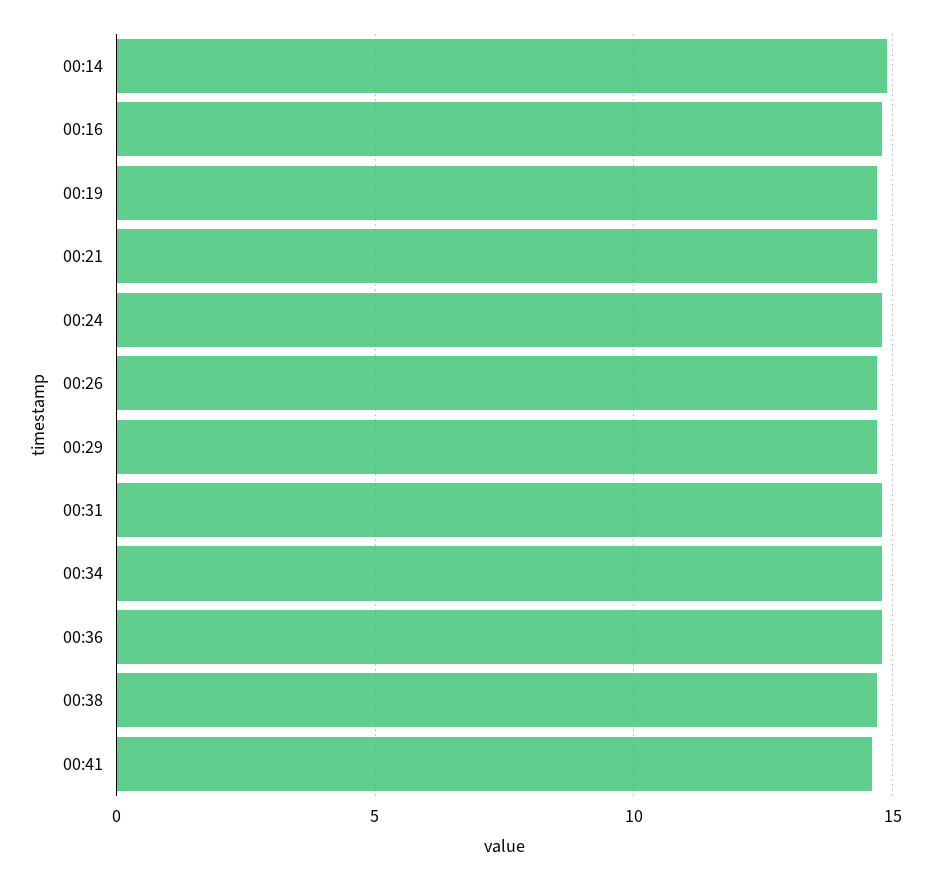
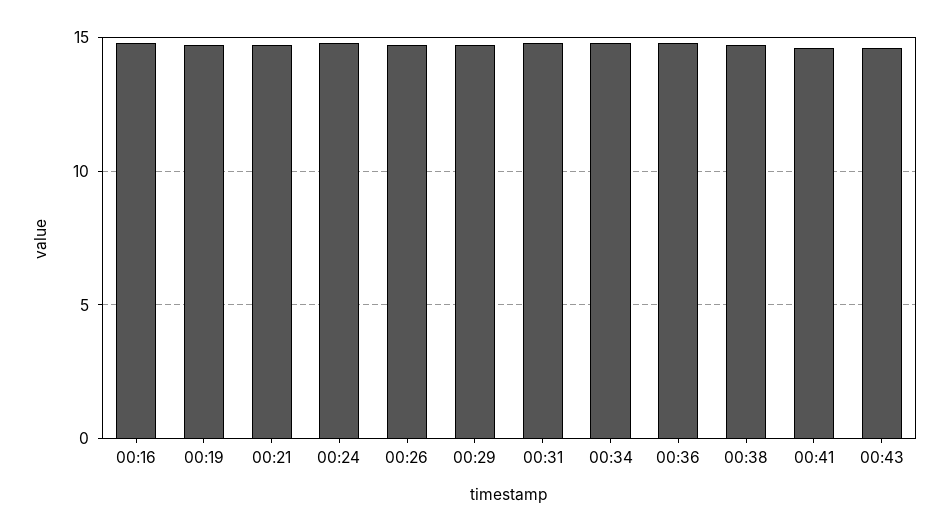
00:14: 15 -> none
00:43: none -> 14.5

